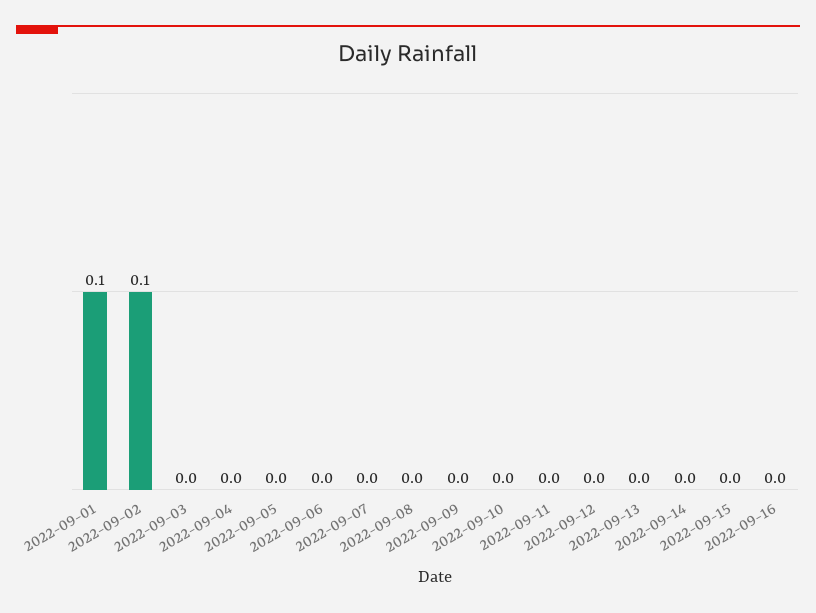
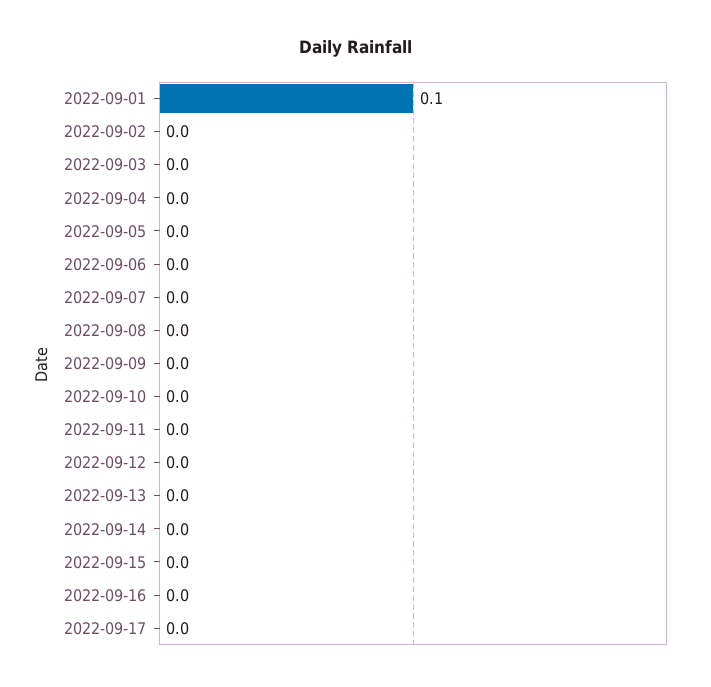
2022-09-02: 0.1 -> 0
2022-09-17: none -> 0

